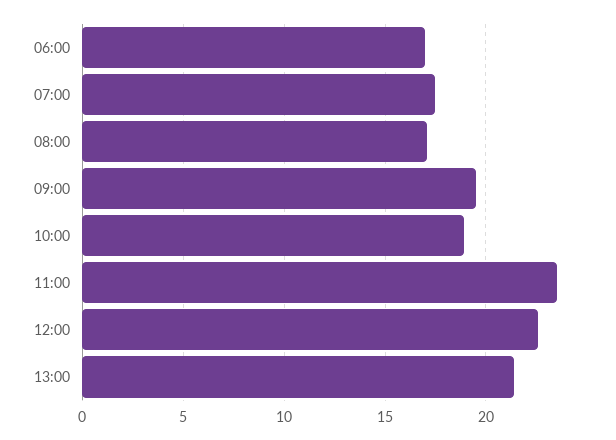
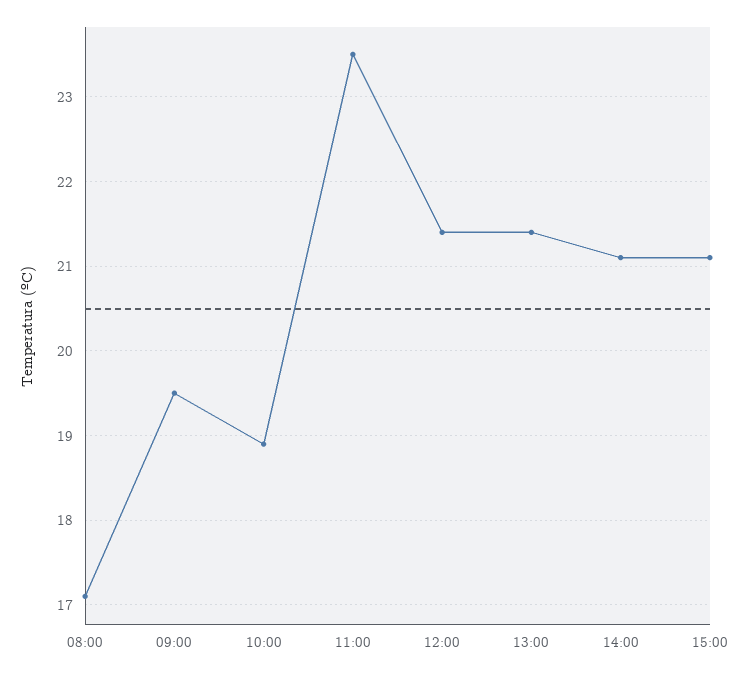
06:00: 17 -> none
07:00: 17.5 -> none
12:00: 22.5 -> 21.4
14:00: none -> 21.1
15:00: none -> 21.1

